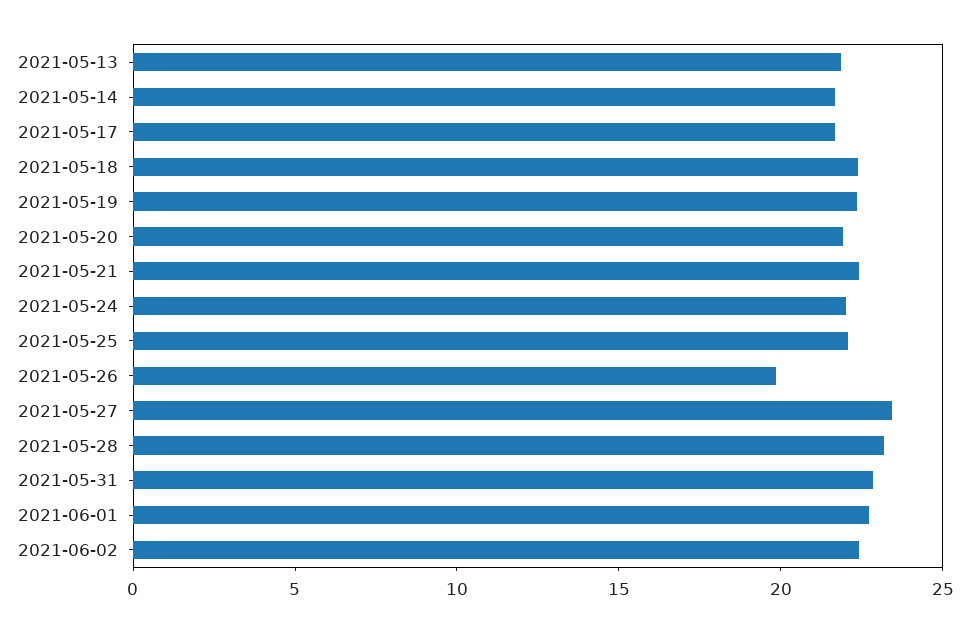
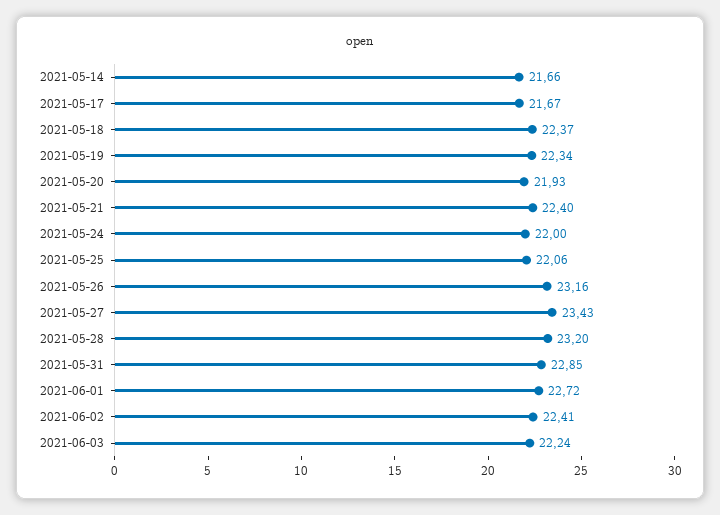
2021-05-13: 22 -> none
2021-05-26: 20 -> 23.16
2021-06-03: none -> 22.24

